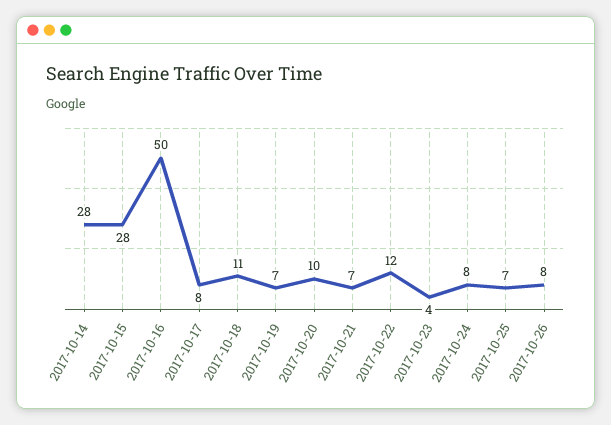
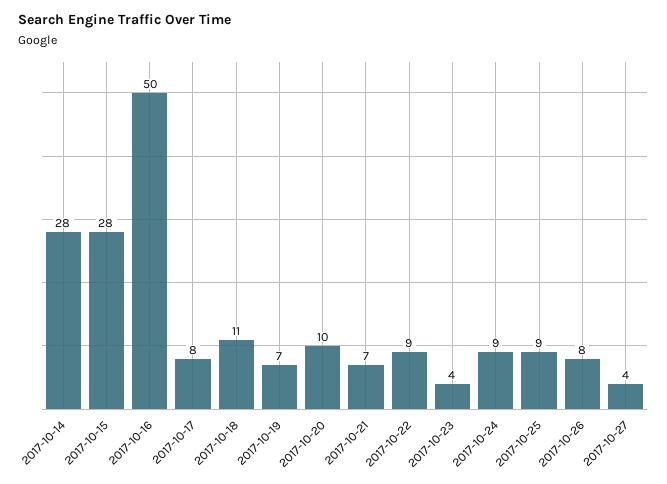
2017-10-22: 12 -> 9
2017-10-24: 8 -> 9
2017-10-25: 7 -> 9
2017-10-27: none -> 4

